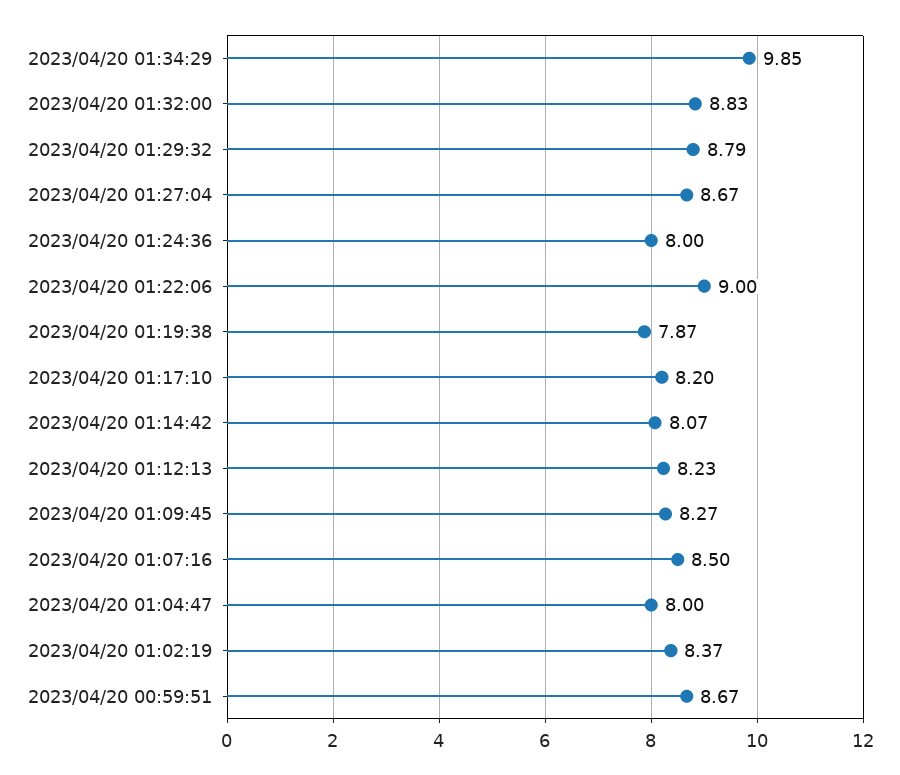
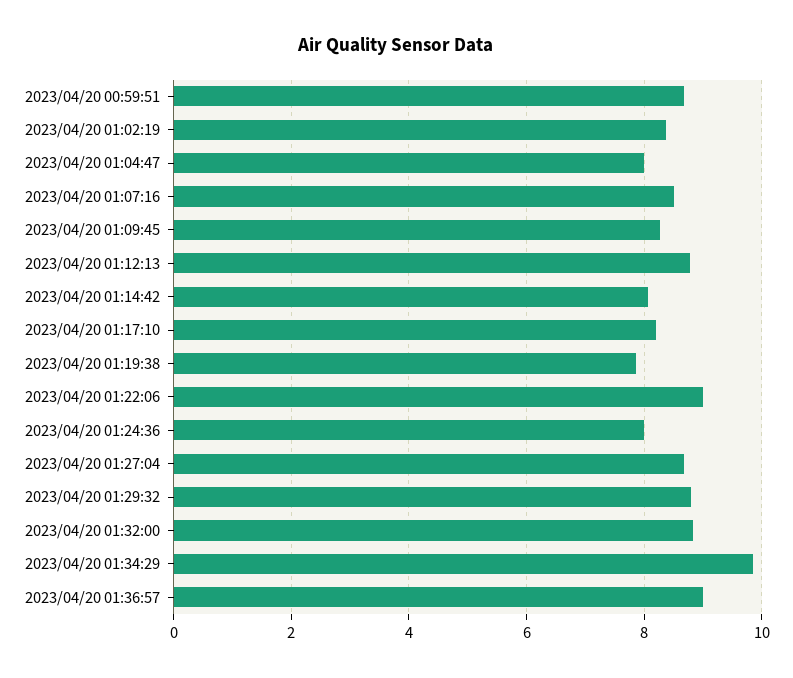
2023/04/20 01:12:13: 8.23 -> 8.8
2023/04/20 01:36:57: none -> 9

